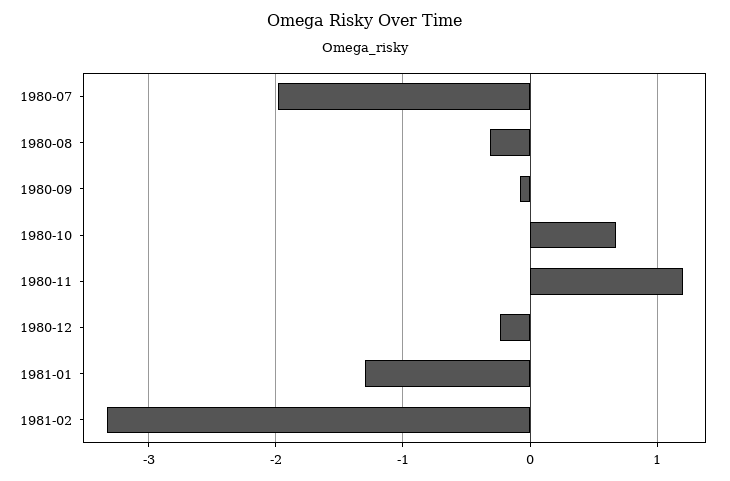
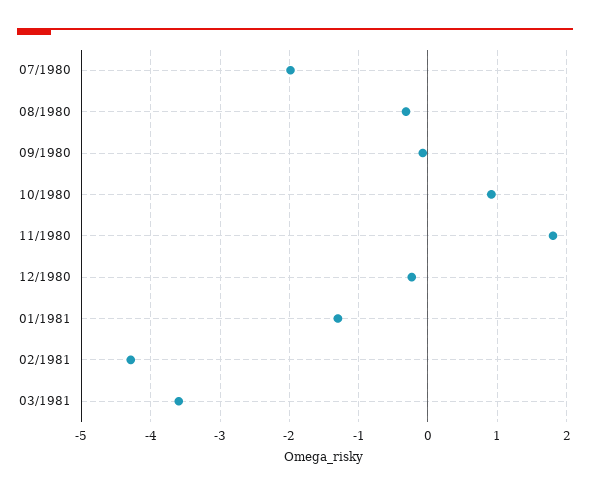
1980-10: 0.7 -> 0.9
1980-11: 1.2 -> 1.8
1981-02: -3.3 -> -4.3
03/1981: none -> -3.6

